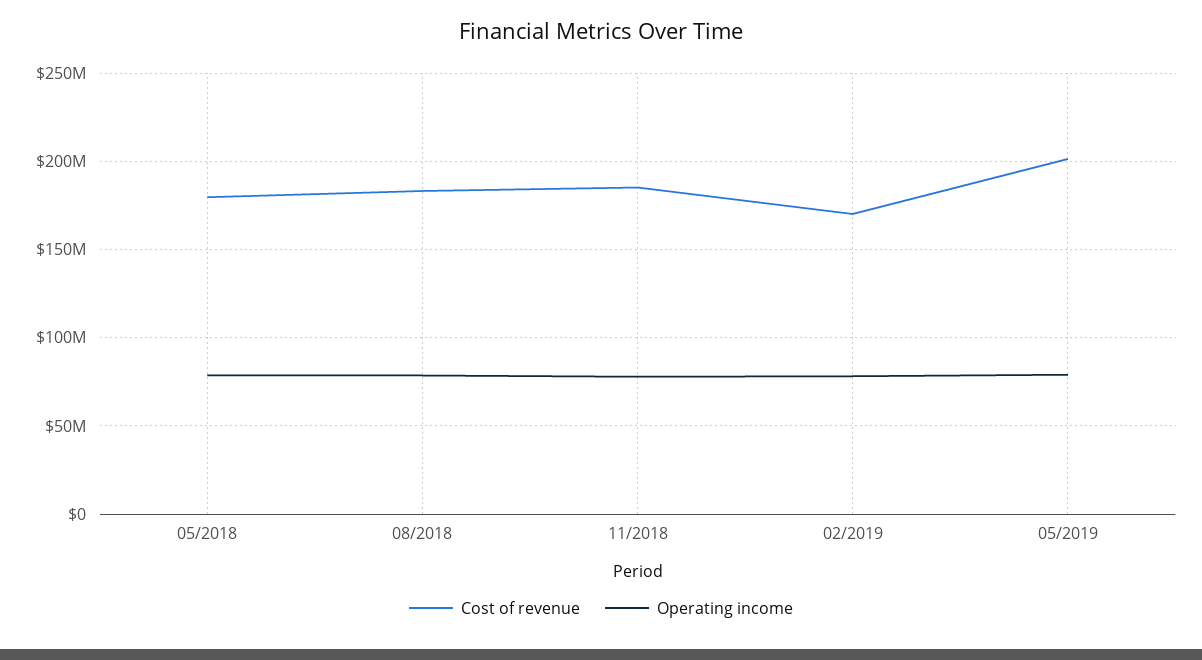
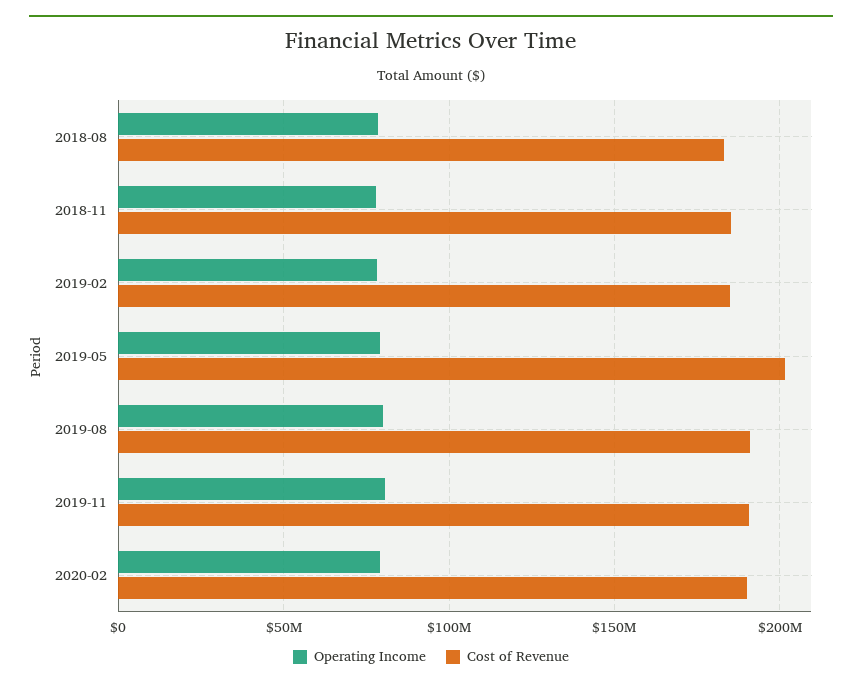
Cost of revenue, 05/2018: 180000000 -> none
Operating income, 05/2018: 80000000 -> none
Cost of revenue, 02/2019: 170000000 -> 185000000
Operating income, 2019-08: none -> 80000000
Cost of revenue, 2019-08: none -> 190000000
Operating income, 2019-11: none -> 80000000
Cost of revenue, 2019-11: none -> 190000000
Operating income, 2020-02: none -> 80000000
Cost of revenue, 2020-02: none -> 190000000

